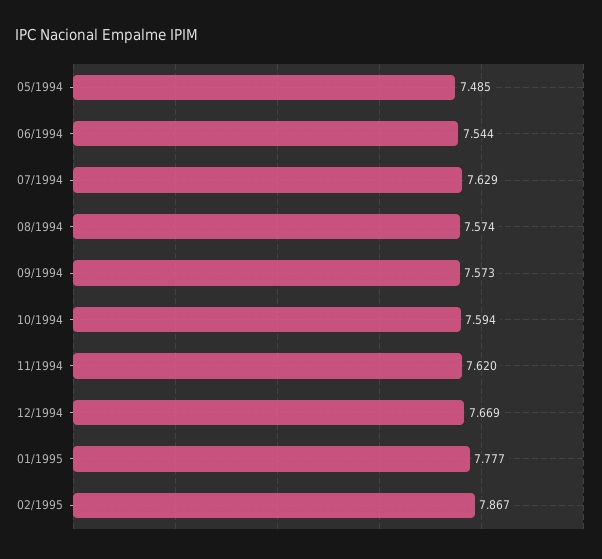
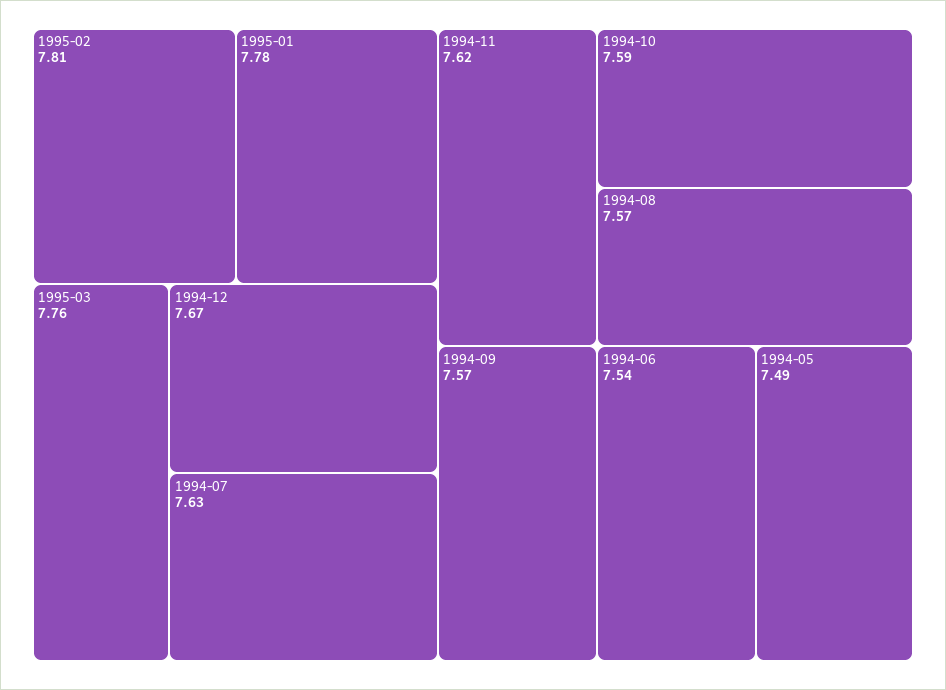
02/1995: 7.867 -> 7.81
1995-03: none -> 7.76

